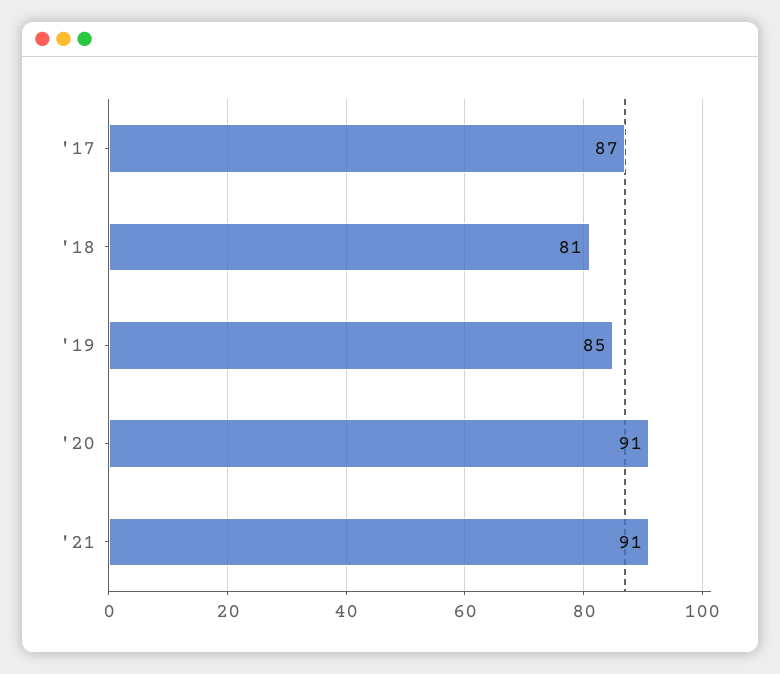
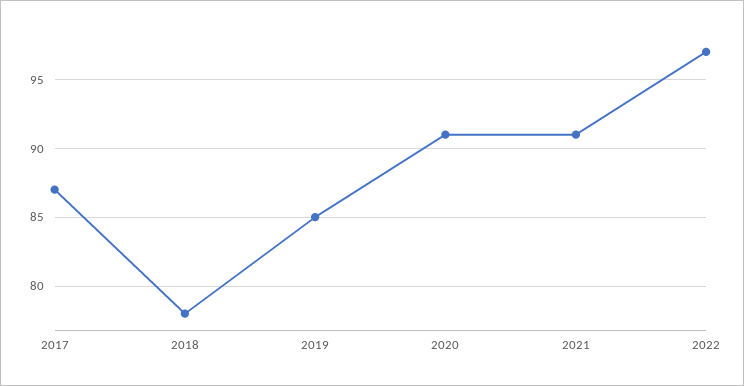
'18: 81 -> 78
2022: none -> 97

